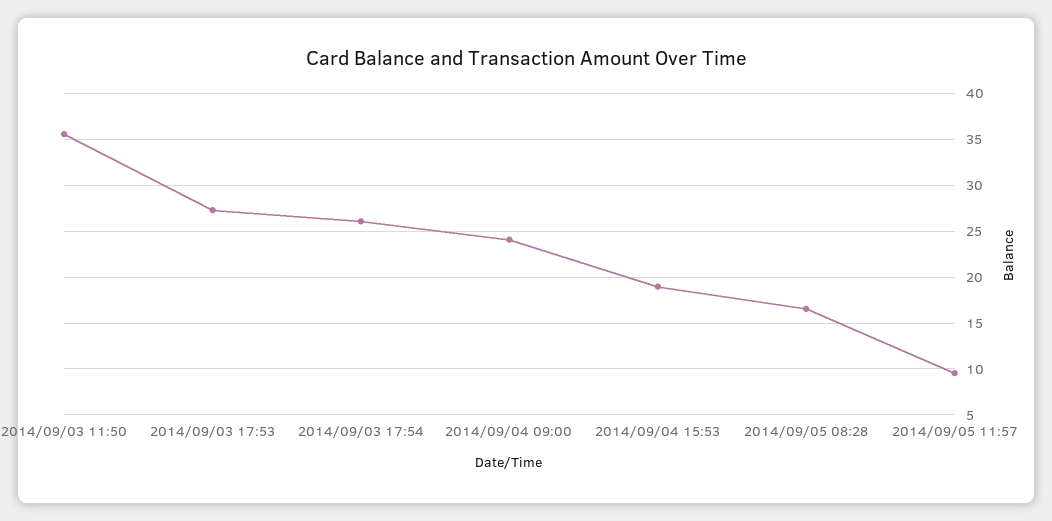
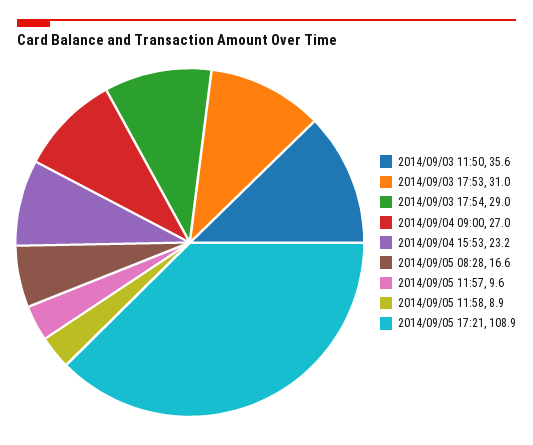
2014/09/03 17:53: 27 -> 31
2014/09/03 17:54: 26 -> 29
2014/09/04 09:00: 24 -> 27
2014/09/04 15:53: 19 -> 23.2
2014/09/05 11:58: none -> 8.9
2014/09/05 17:21: none -> 108.9

